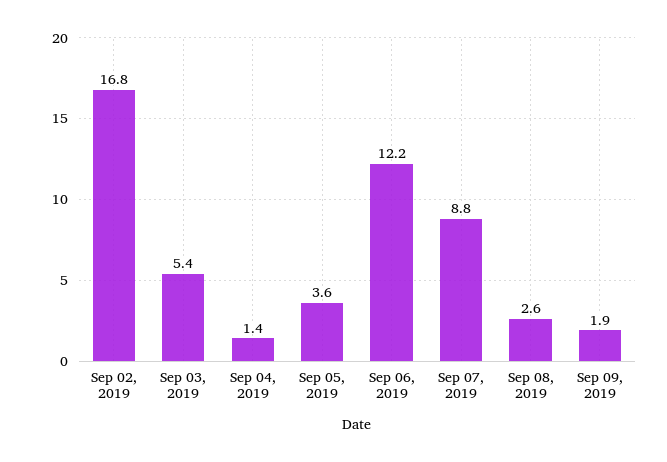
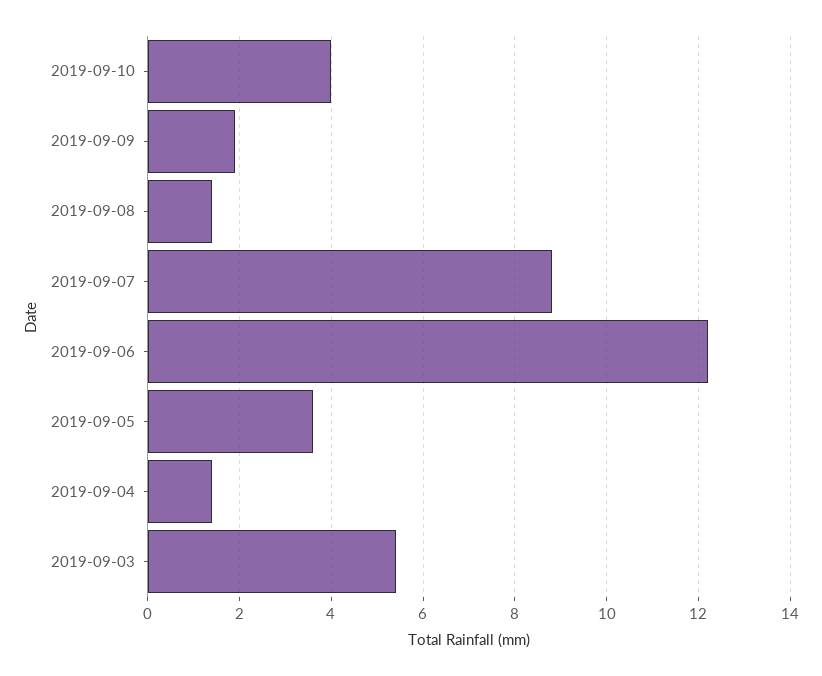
Sep 02, 2019: 16.8 -> none
Sep 08, 2019: 2.6 -> 1.5
2019-09-10: none -> 4

